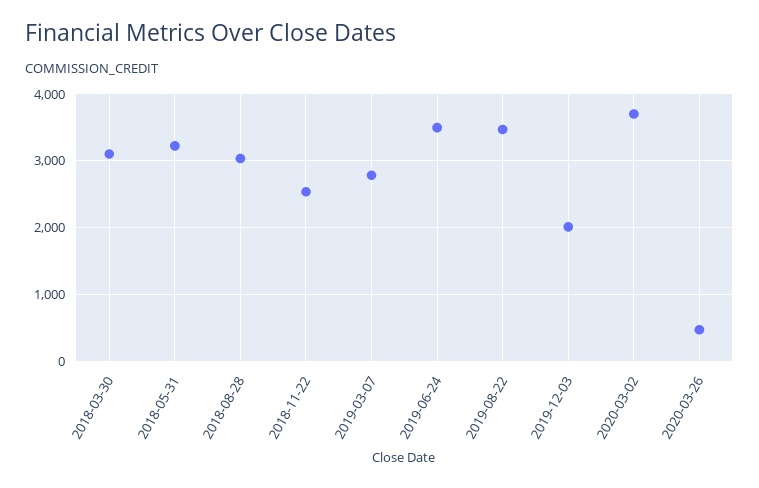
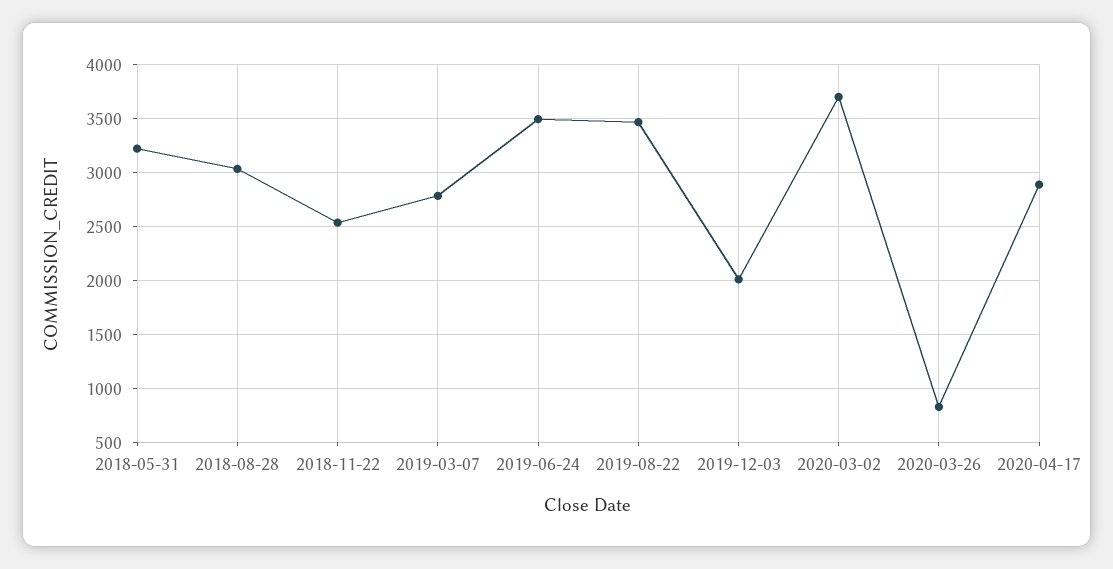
2018-03-30: 3100 -> none
2020-03-26: 500 -> 800
2020-04-17: none -> 2900

